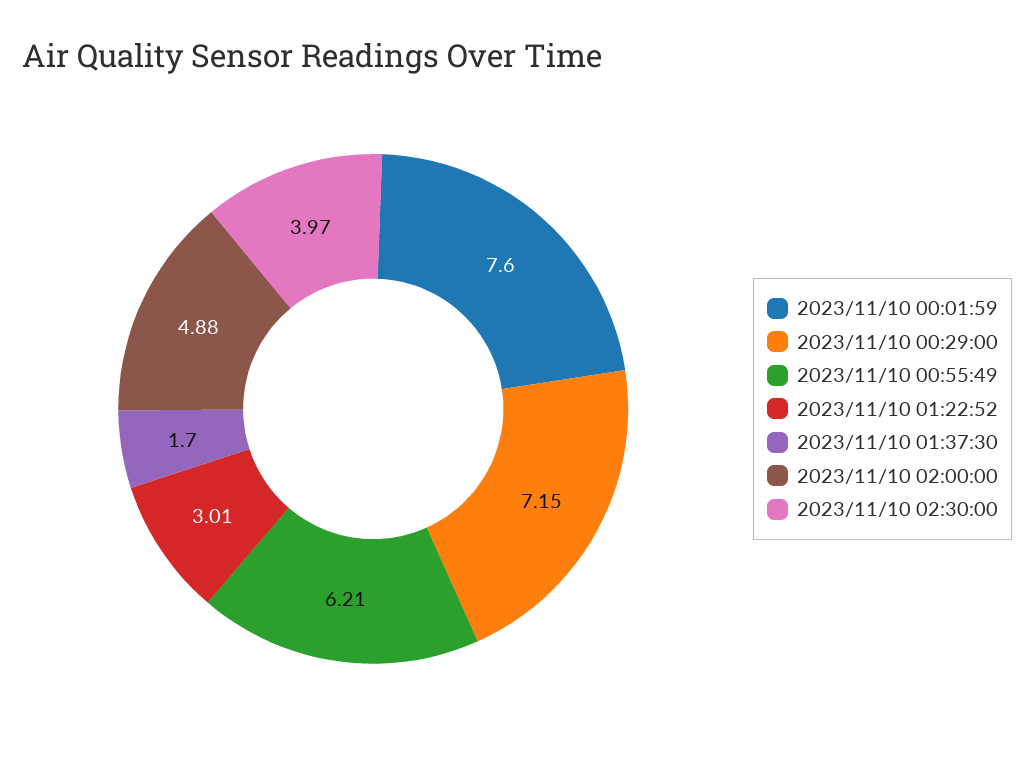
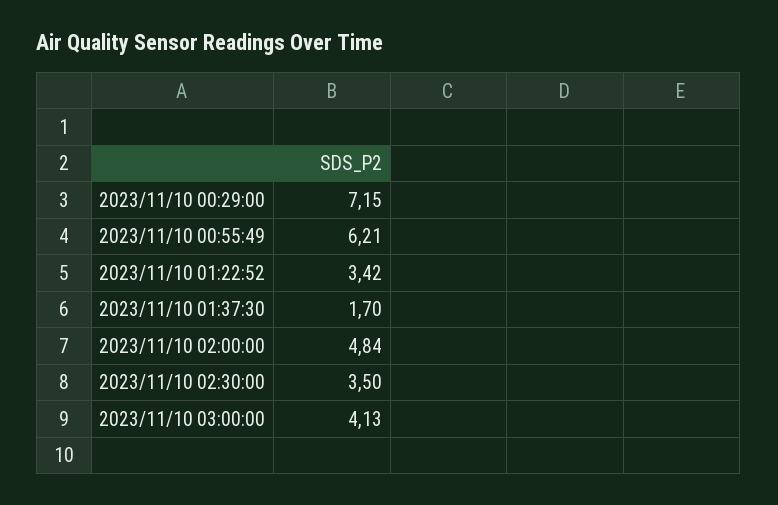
2023/11/10 00:01:59: 7.6 -> none
2023/11/10 01:22:52: 3.01 -> 3.42
2023/11/10 02:00:00: 4.88 -> 4.84
2023/11/10 02:30:00: 3.97 -> 3.5
2023/11/10 03:00:00: none -> 4.13

